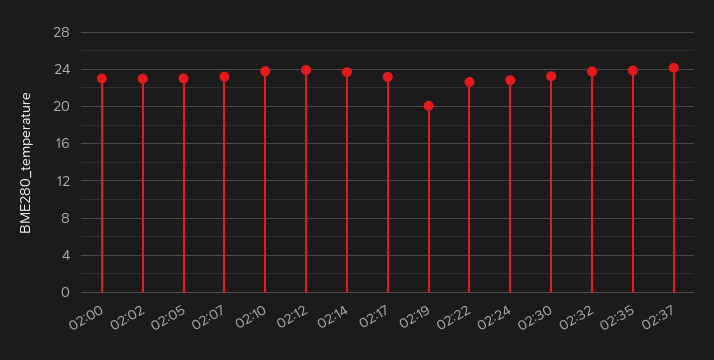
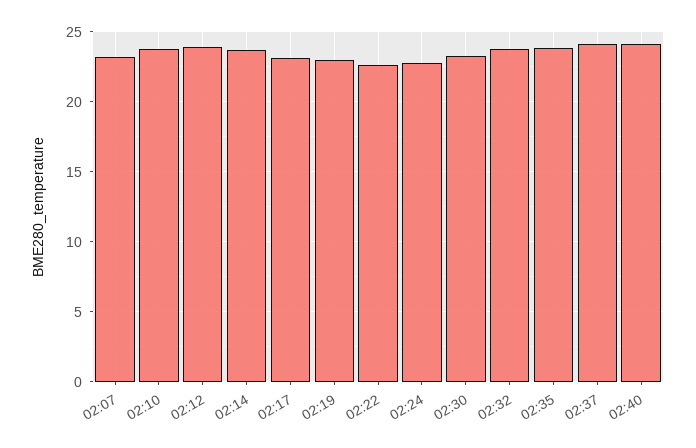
02:00: 23 -> none
02:02: 23 -> none
02:05: 23 -> none
02:19: 20 -> 23
02:40: none -> 24

